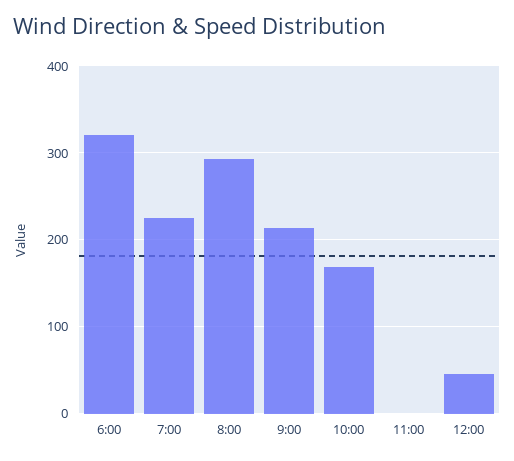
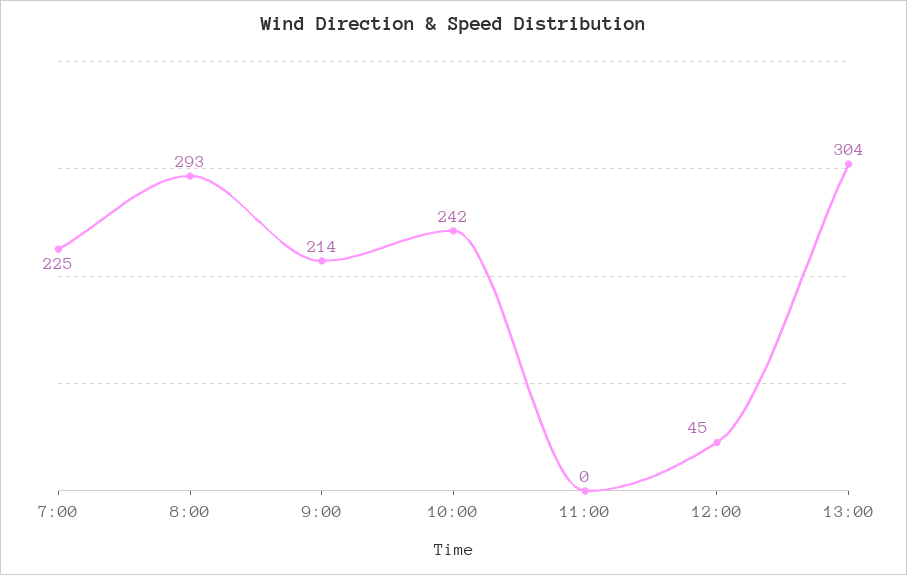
6:00: 320 -> none
10:00: 170 -> 242
13:00: none -> 304

